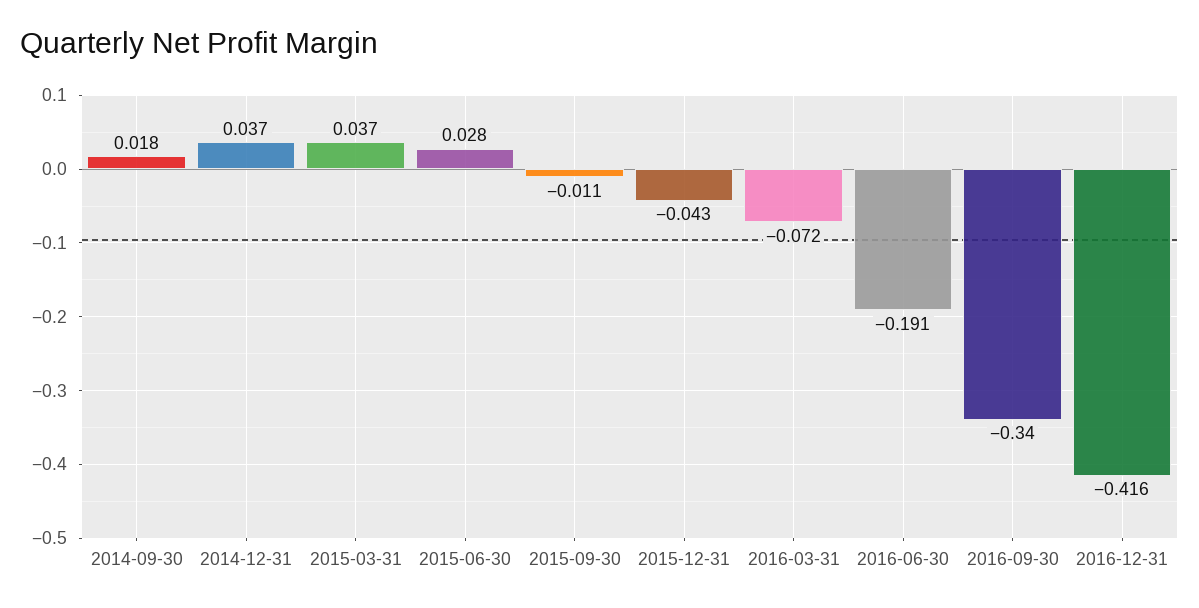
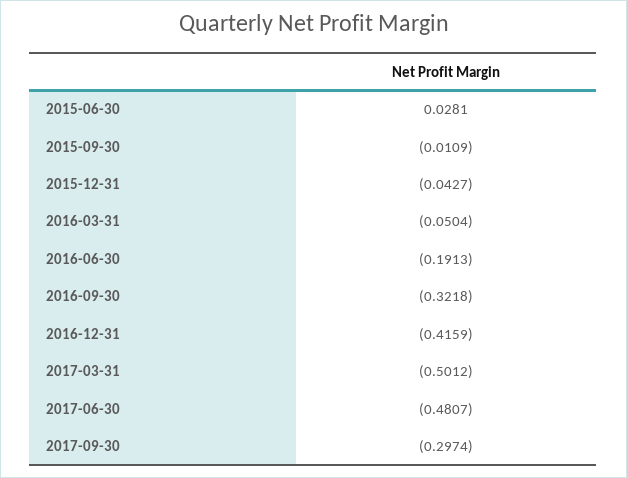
2014-09-30: 0.018 -> none
2014-12-31: 0.037 -> none
2015-03-31: 0.037 -> none
2016-03-31: -0.072 -> -0.0504
2016-09-30: -0.34 -> -0.3218
2017-03-31: none -> -0.5012
2017-06-30: none -> -0.4807
2017-09-30: none -> -0.2974

